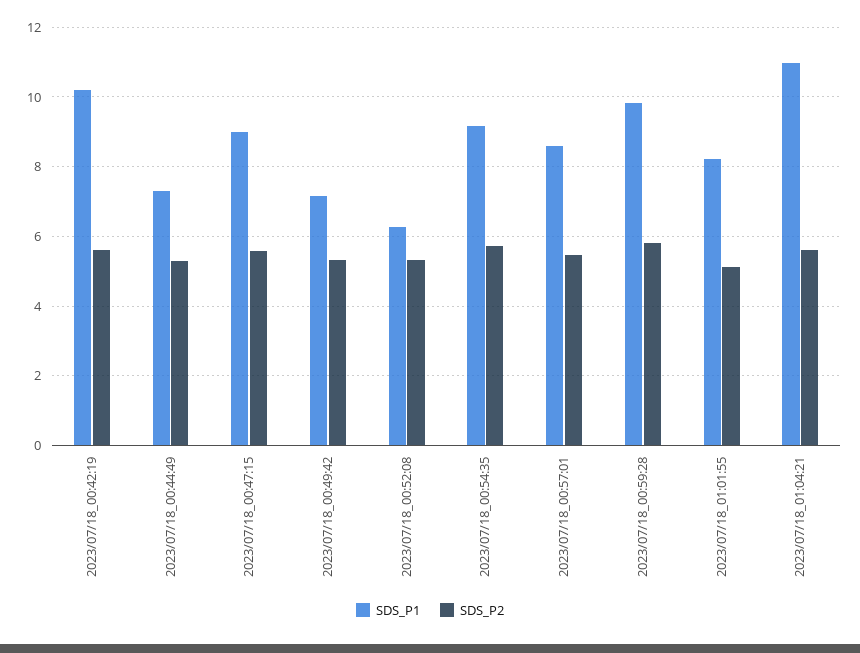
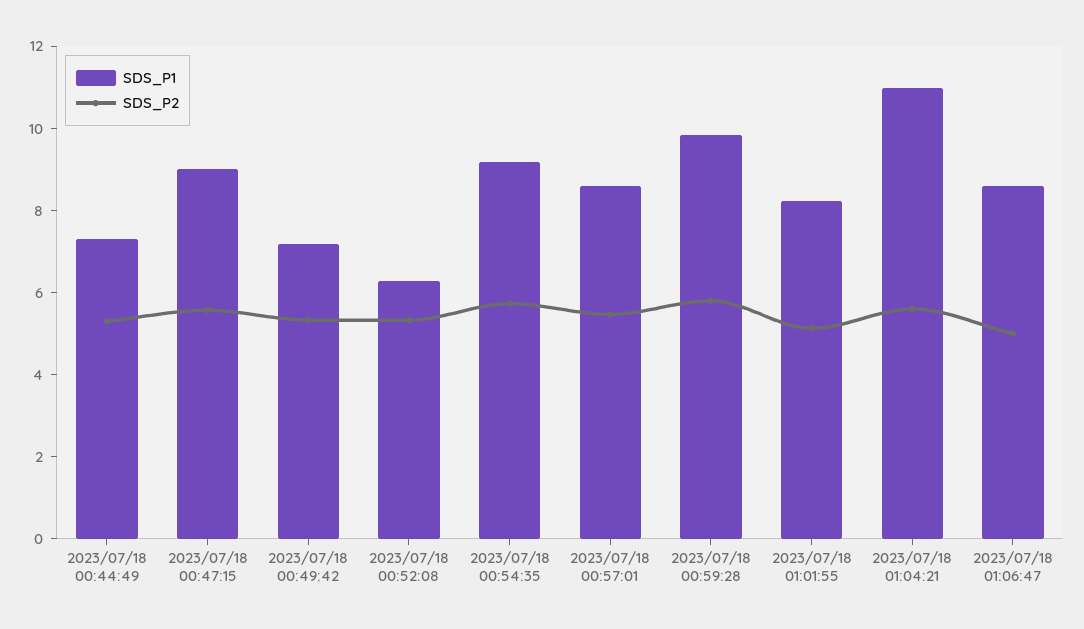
SDS_P1, 2023/07/18_00:42:19: 10.2 -> none
SDS_P2, 2023/07/18_00:42:19: 5.6 -> none
SDS_P1, 2023/07/18 01:06:47: none -> 8.5
SDS_P2, 2023/07/18 01:06:47: none -> 5

